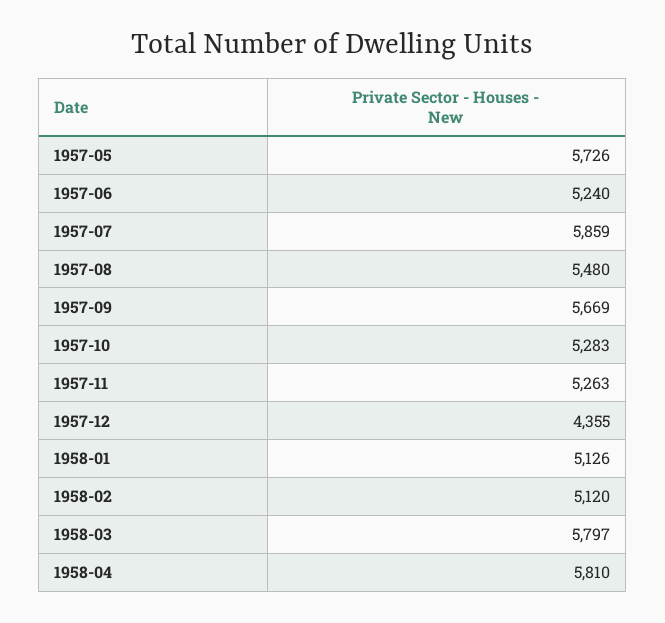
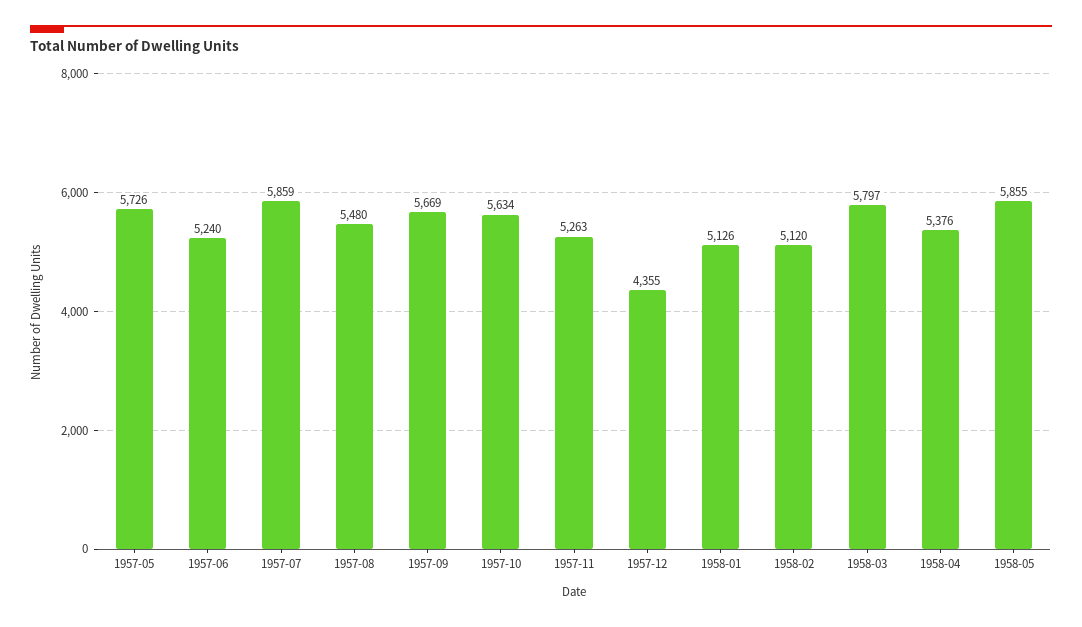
1957-10: 5283 -> 5634
1958-04: 5810 -> 5376
1958-05: none -> 5855

